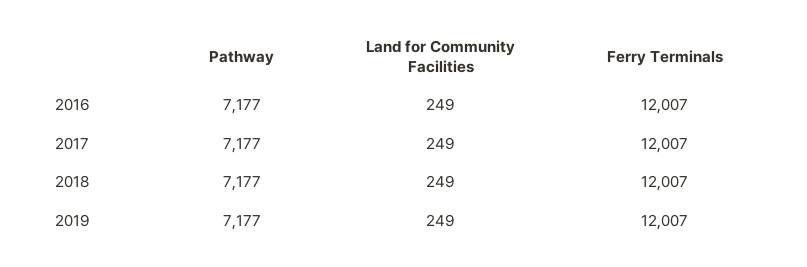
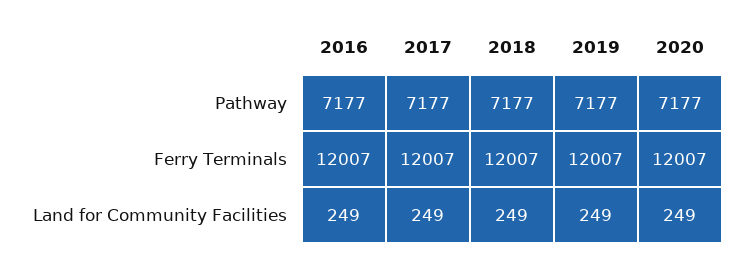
Pathway, 2020: none -> 7177
Ferry Terminals, 2020: none -> 12007
Land for Community Facilities, 2020: none -> 249

